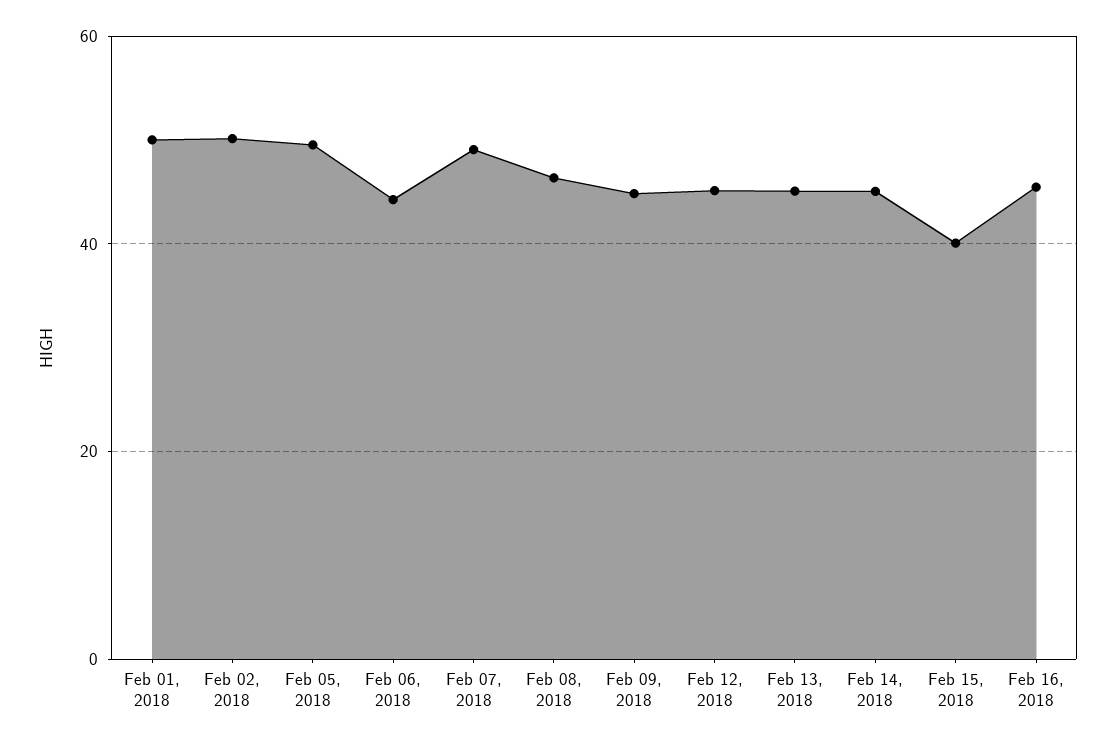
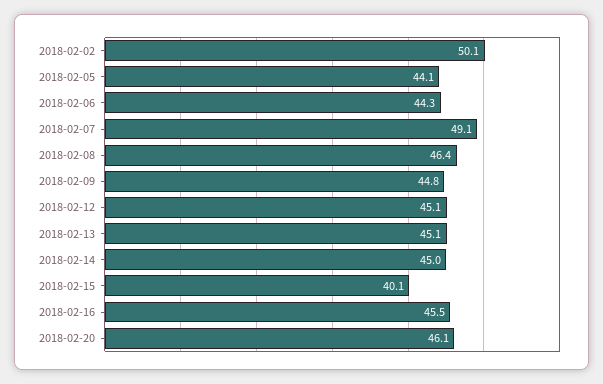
Feb 01, 2018: 50 -> none
Feb 05, 2018: 50 -> 44.1
2018-02-20: none -> 46.1

